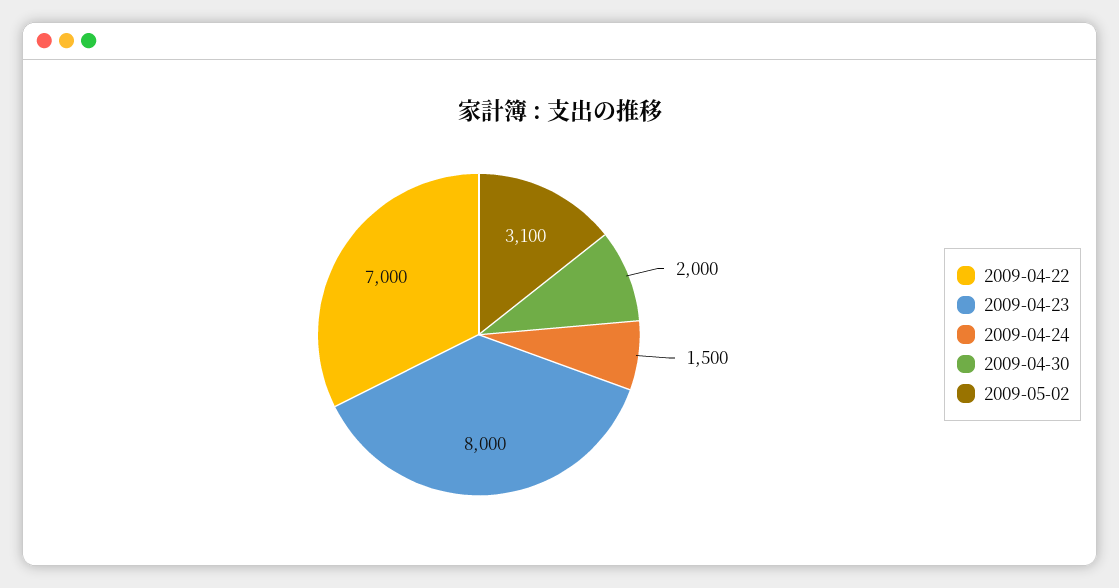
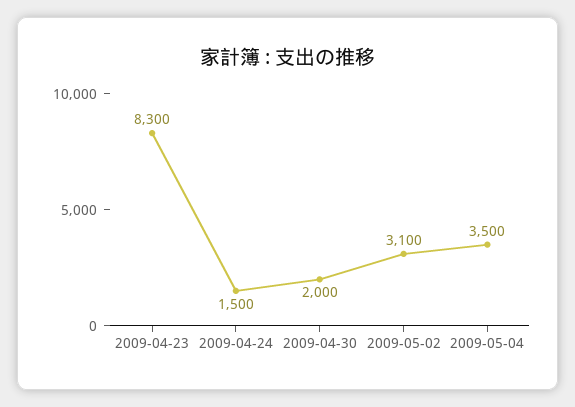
2009-04-22: 7000 -> none
2009-04-23: 8000 -> 8300
2009-05-04: none -> 3500

